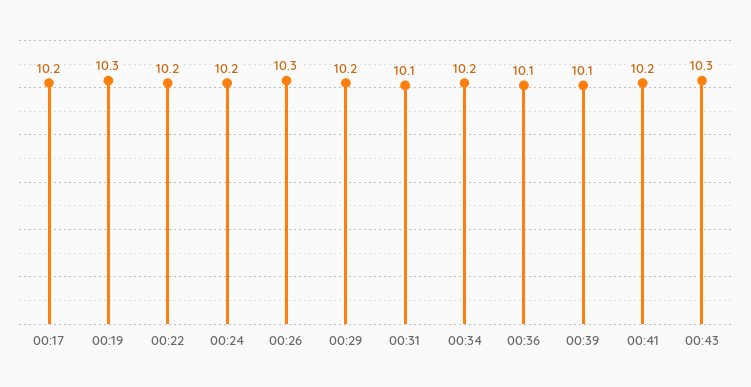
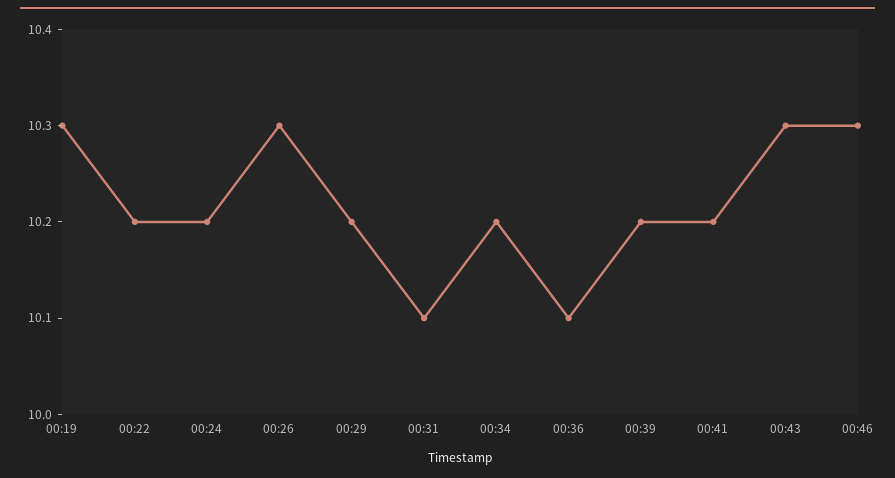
00:17: 10.2 -> none
00:39: 10.1 -> 10.2
00:46: none -> 10.3

